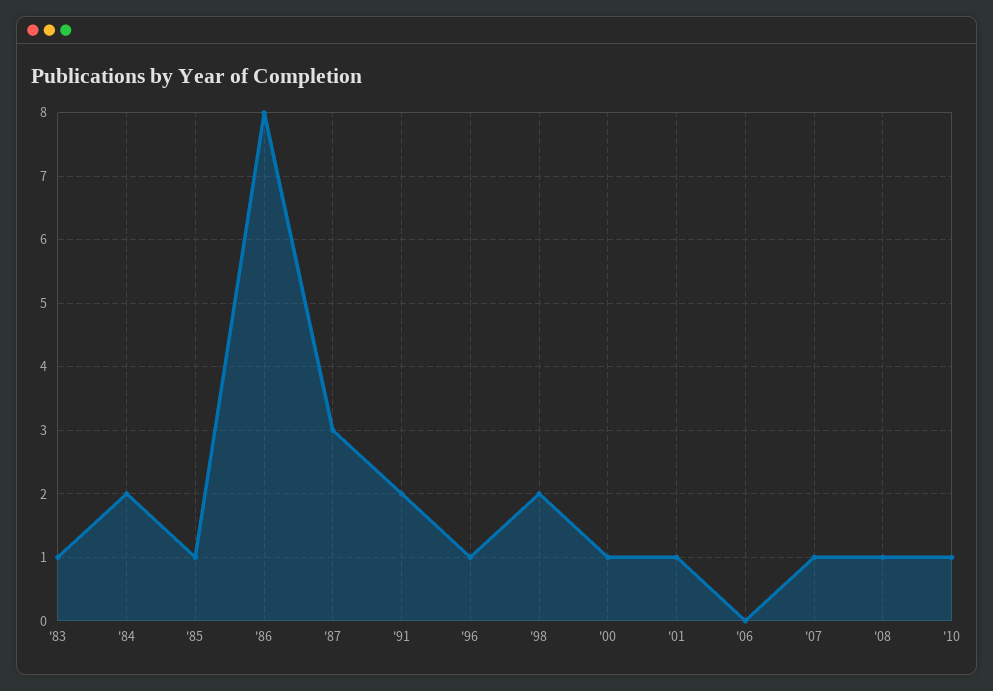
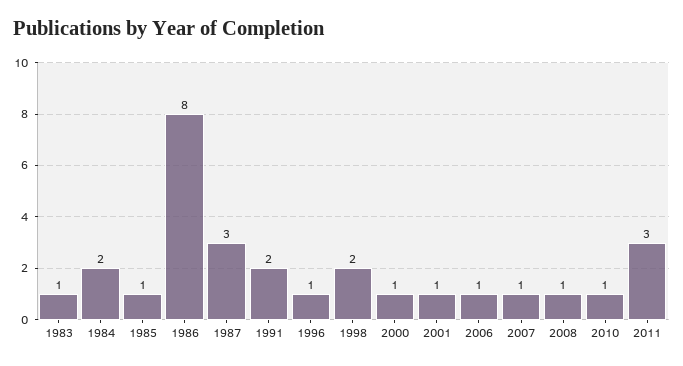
'06: 0 -> 1
2011: none -> 3

